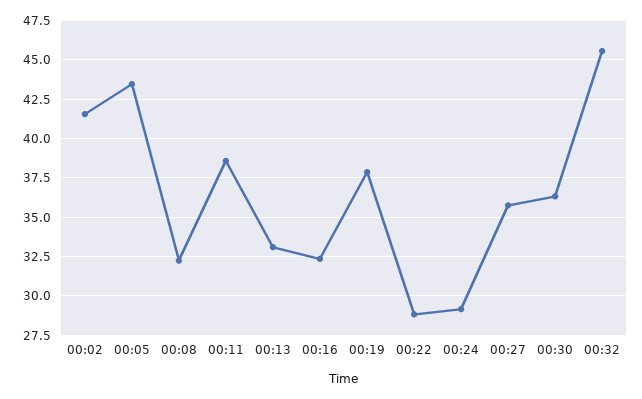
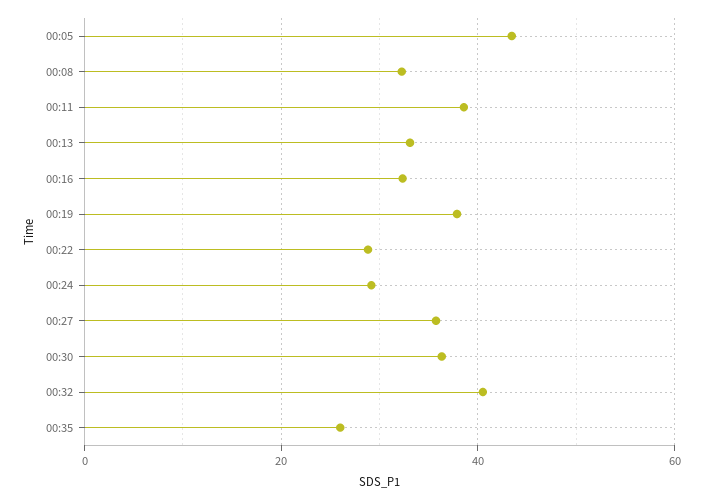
00:02: 41.5 -> none
00:32: 45.5 -> 40
00:35: none -> 26

